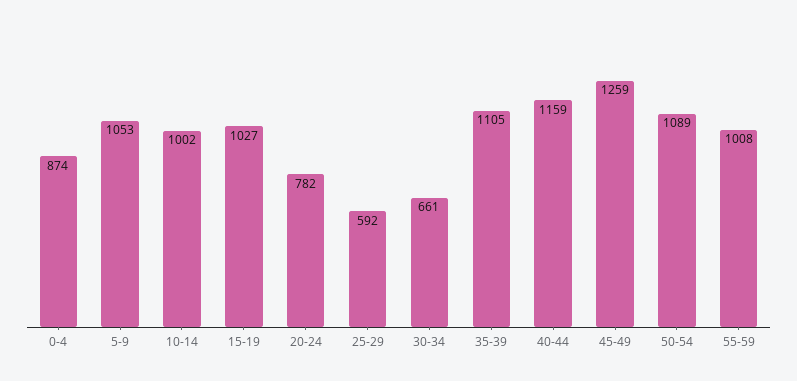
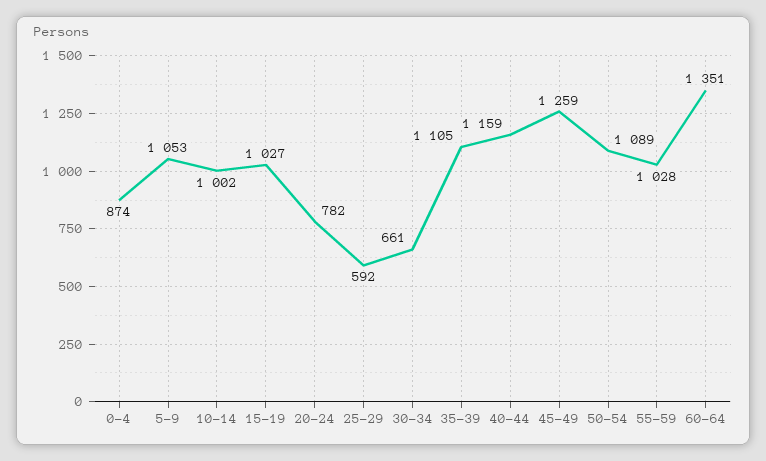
55-59: 1008 -> 1028
60-64: none -> 1351

